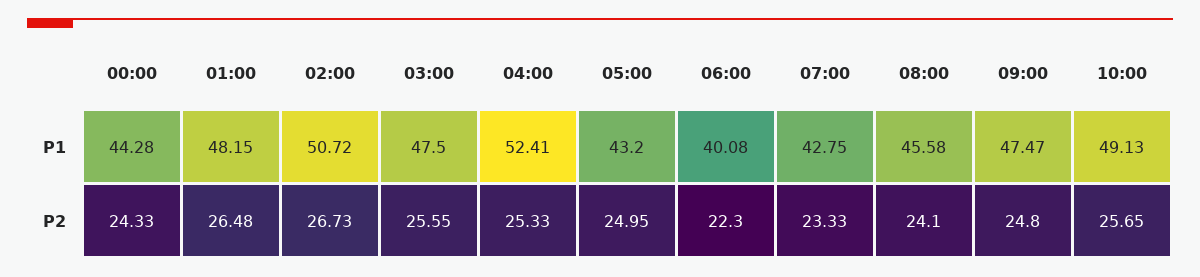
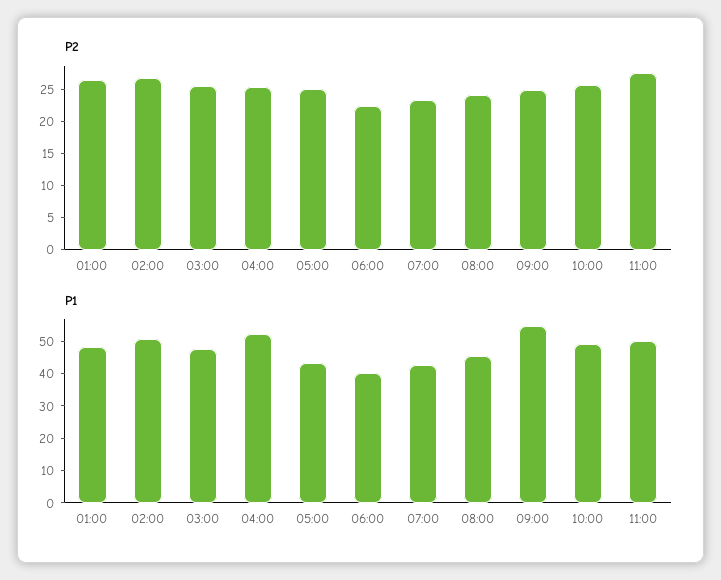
P1, 00:00: 44.28 -> none
P1, 09:00: 47.47 -> 55
P2, 00:00: 24.33 -> none
P2, 11:00: none -> 27.5
P1, 11:00: none -> 50

